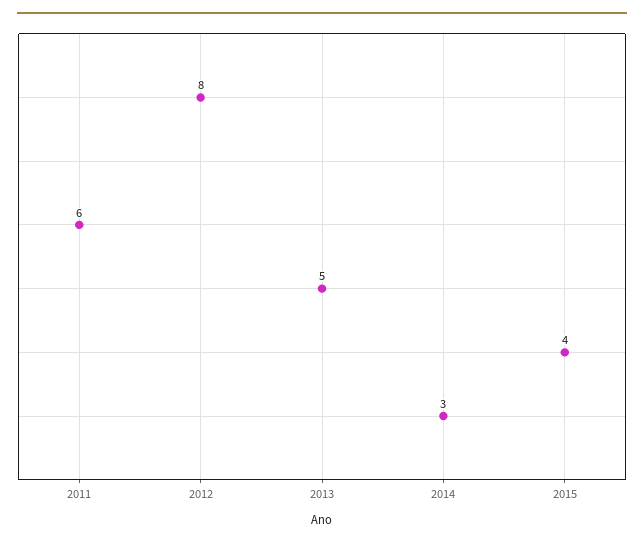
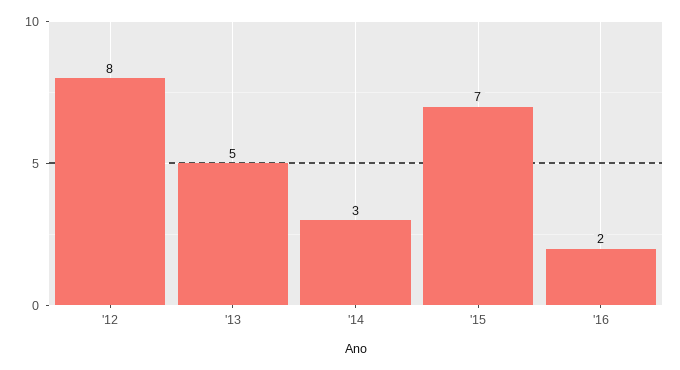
2011: 6 -> none
2015: 4 -> 7
'16: none -> 2

